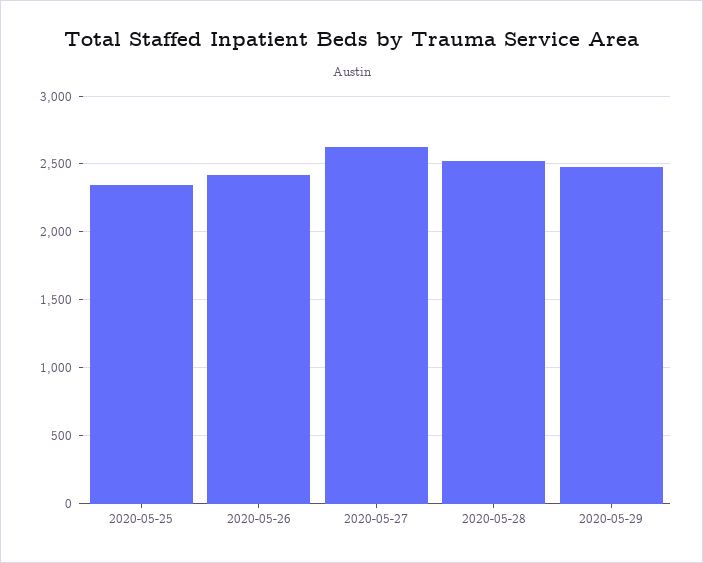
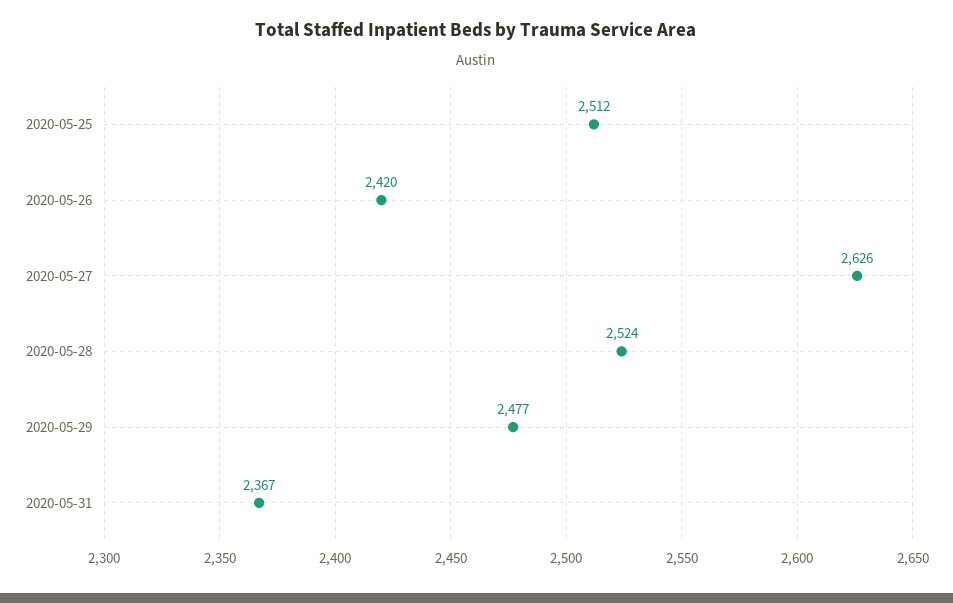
2020-05-25: 2350 -> 2512
2020-05-31: none -> 2367

